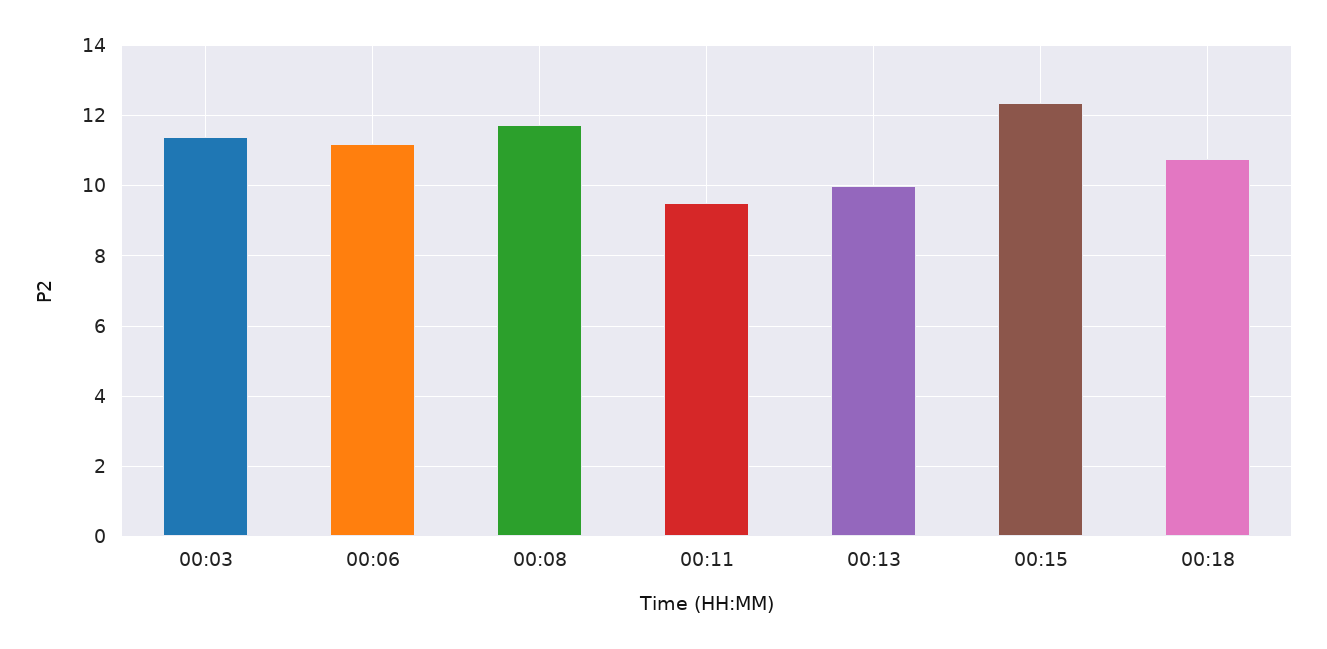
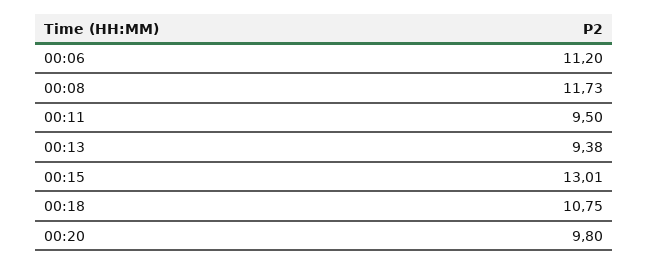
00:03: 11.4 -> none
00:13: 10 -> 9.38
00:15: 12.4 -> 13.01
00:20: none -> 9.8

